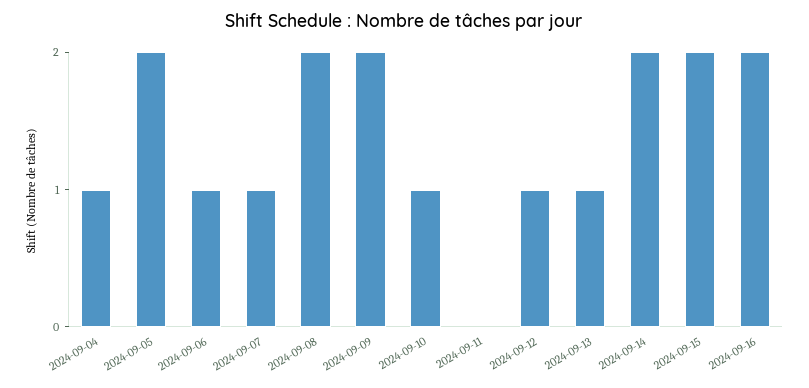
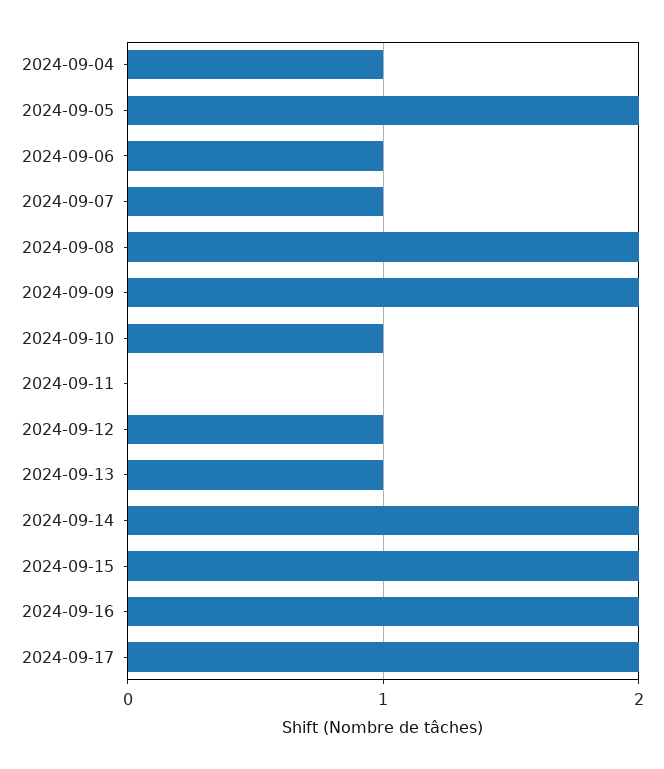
2024-09-17: none -> 2

